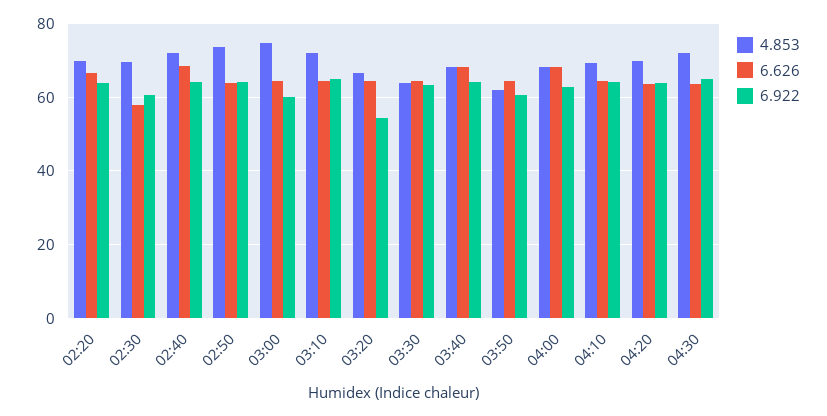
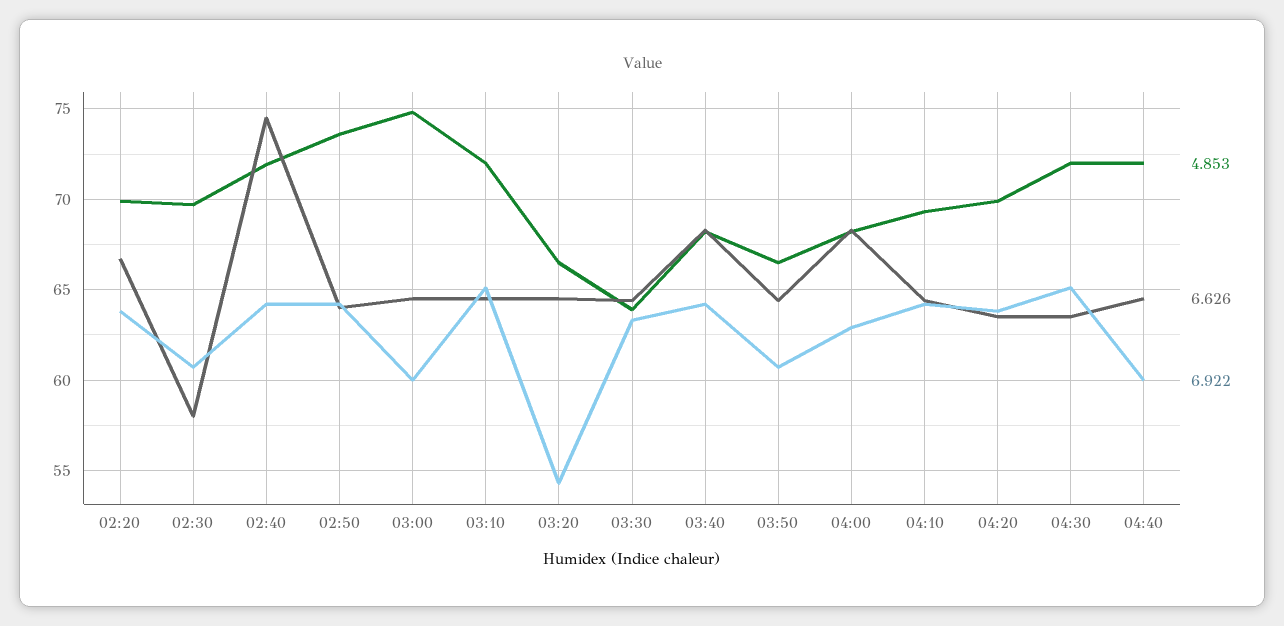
6.626, 02:40: 68 -> 74.5
4.853, 03:50: 62 -> 66.5
4.853, 04:40: none -> 72
6.626, 04:40: none -> 64.5
6.922, 04:40: none -> 60

